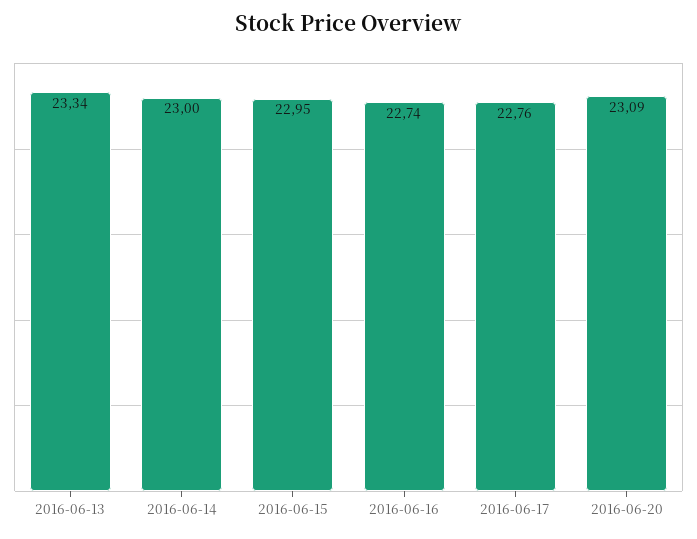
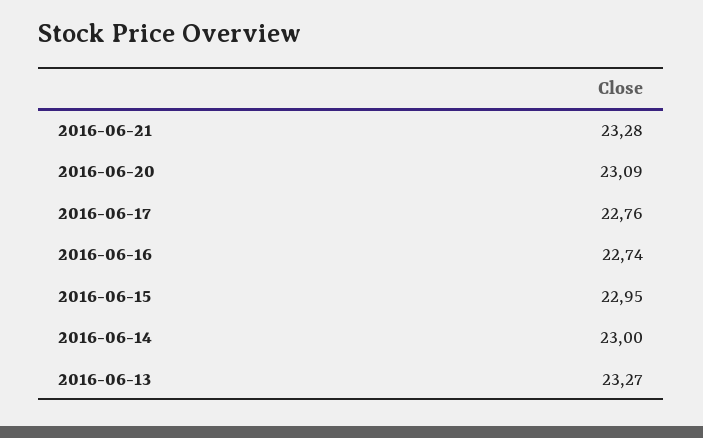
2016-06-13: 23.34 -> 23.27
2016-06-21: none -> 23.28

